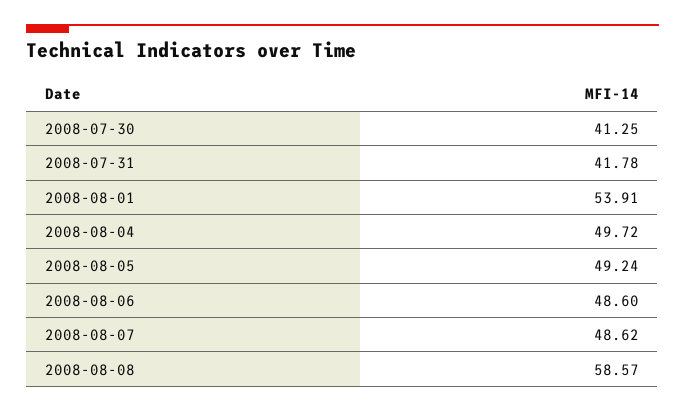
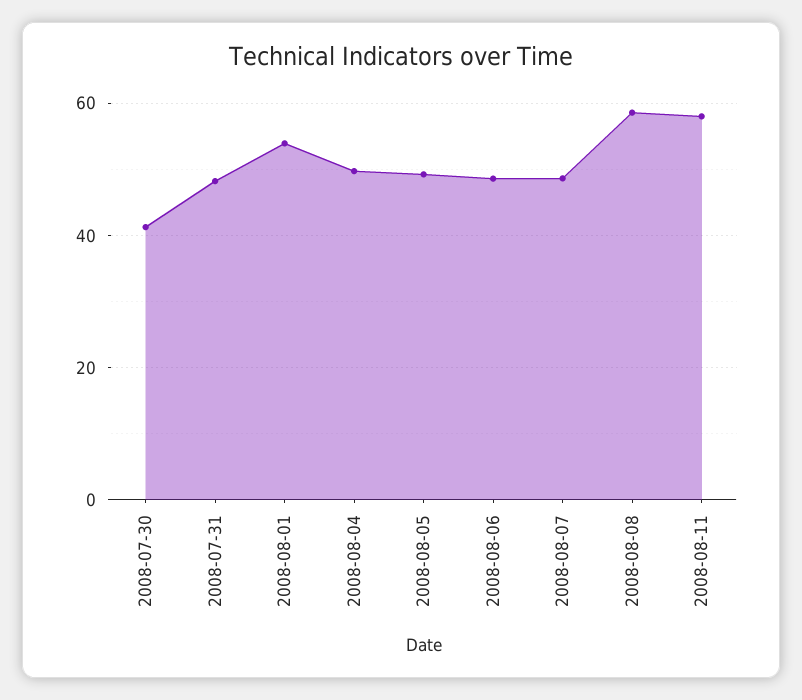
2008-07-31: 41.78 -> 48
2008-08-11: none -> 58

